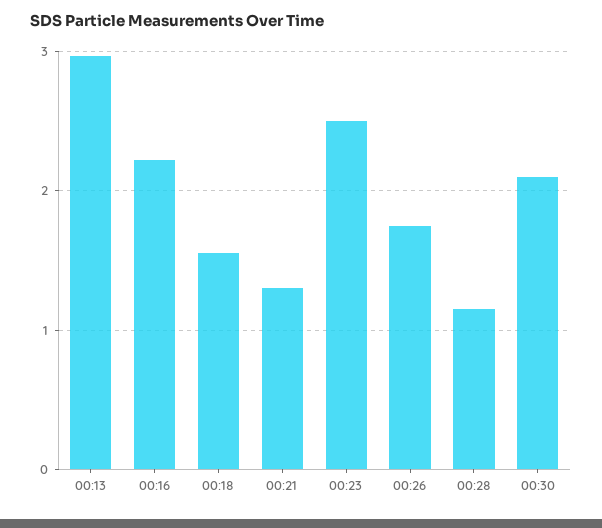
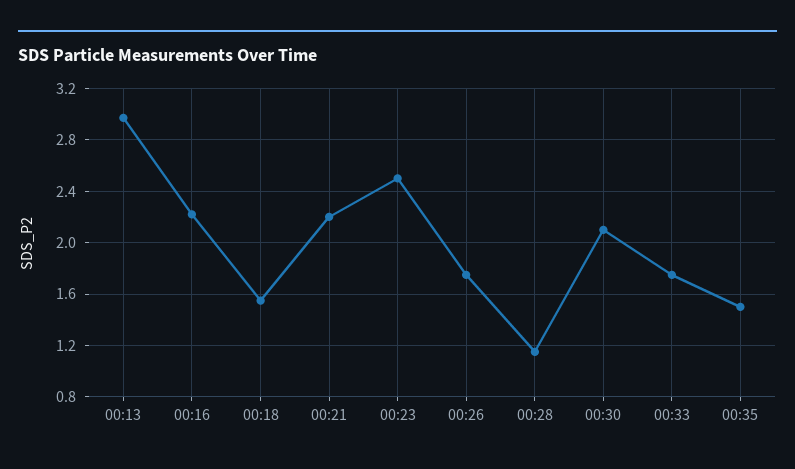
00:21: 1.3 -> 2.2
00:33: none -> 1.75
00:35: none -> 1.5

